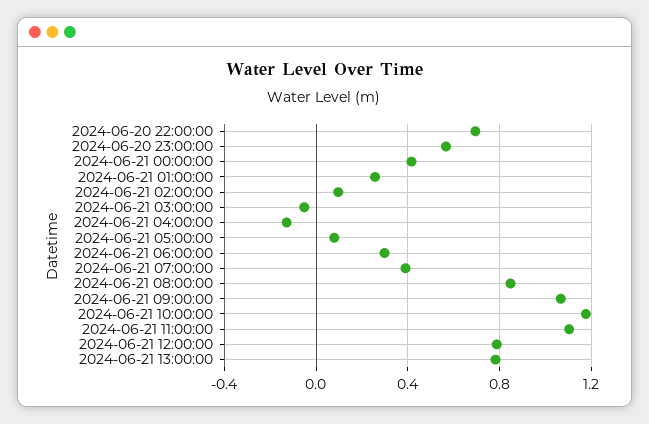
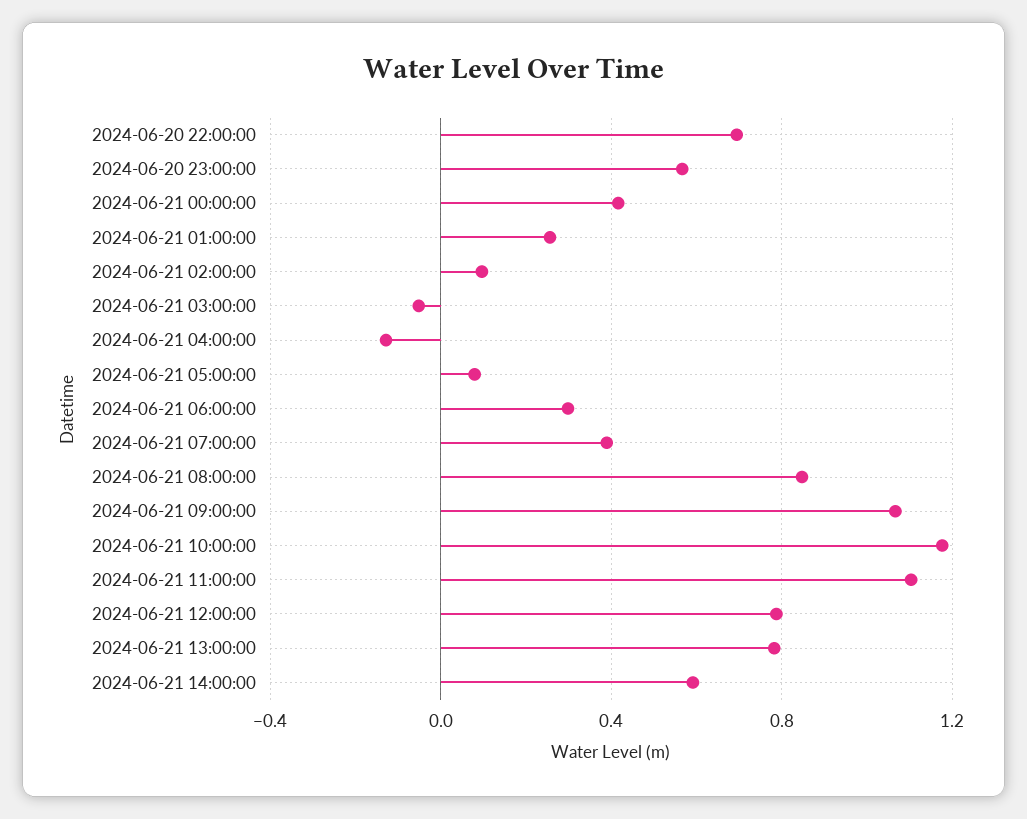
2024-06-21 14:00:00: none -> 0.6

